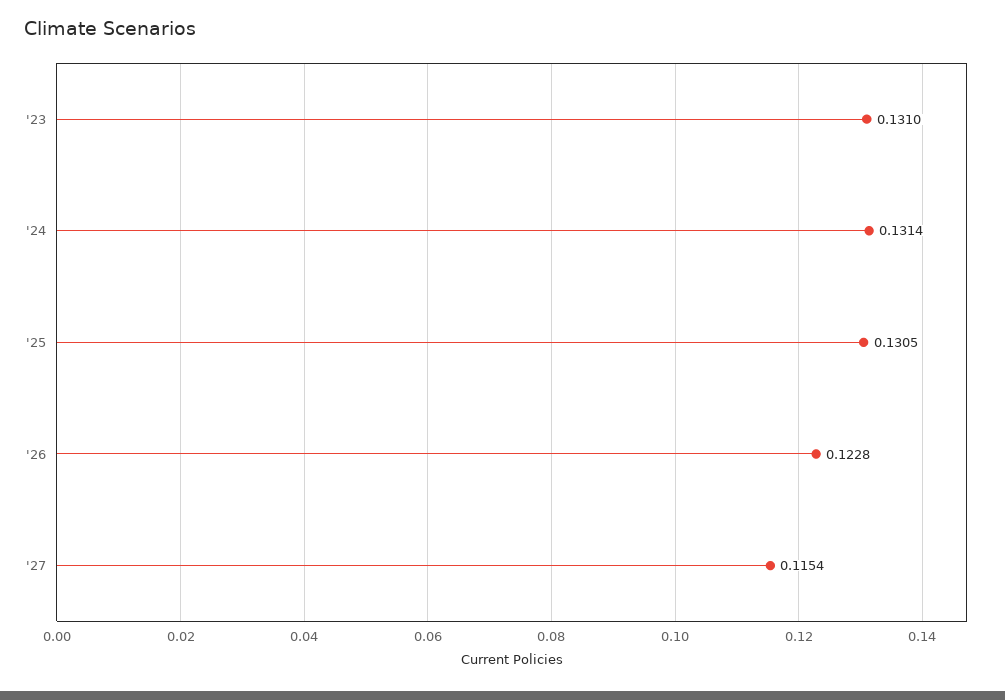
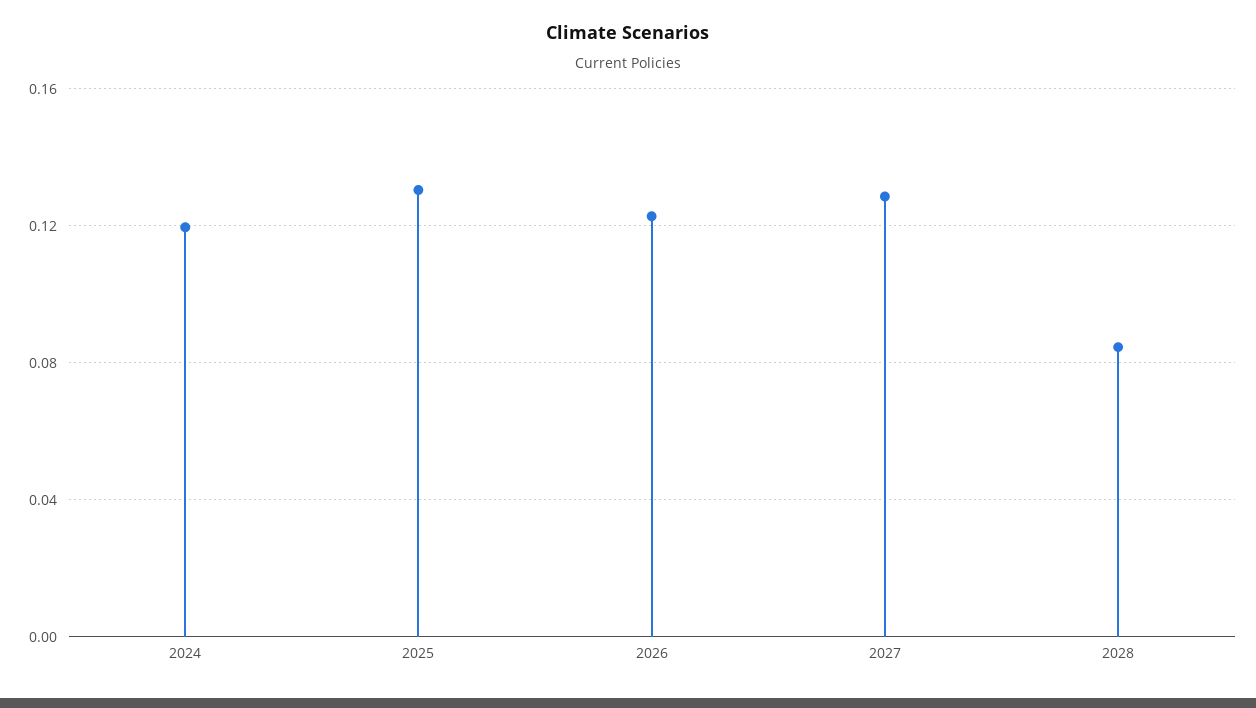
'23: 0.131 -> none
'24: 0.1314 -> 0.12
'27: 0.1154 -> 0.13
2028: none -> 0.085

